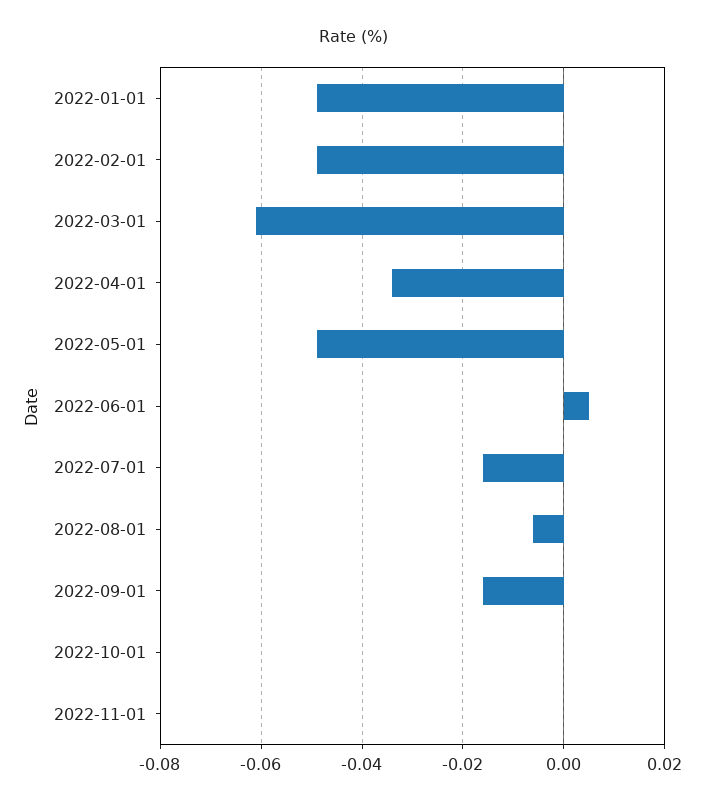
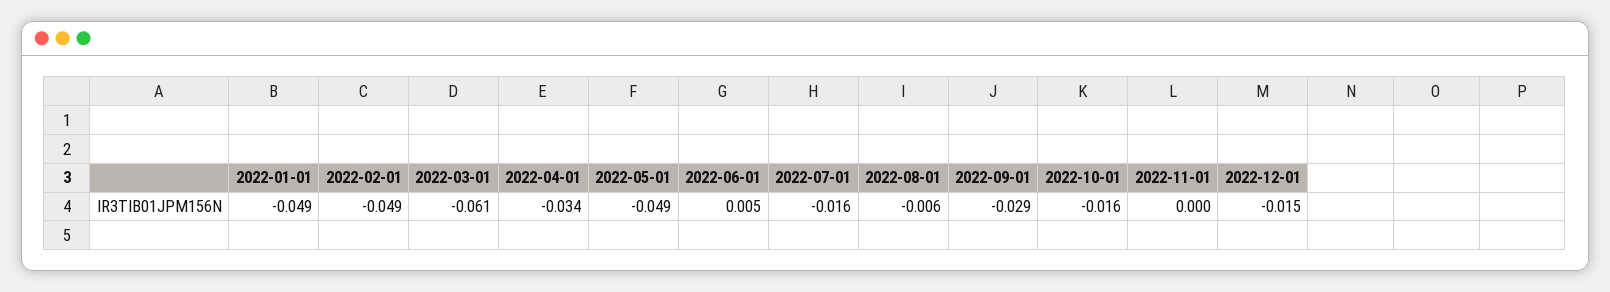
2022-09-01: -0.015 -> -0.029
2022-10-01: 0 -> -0.016
2022-12-01: none -> -0.015

